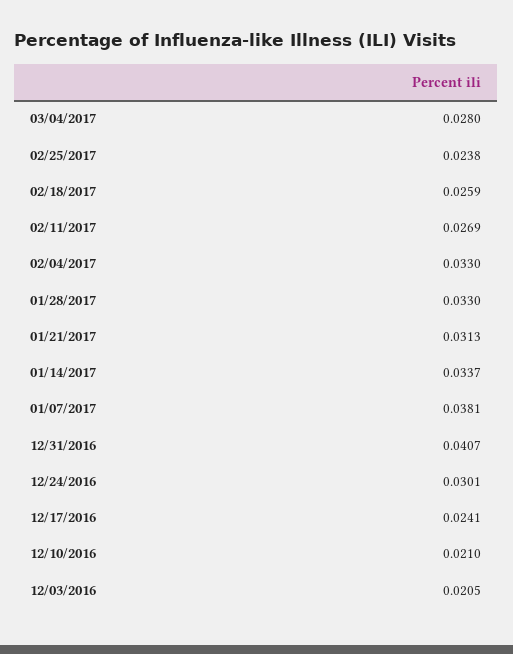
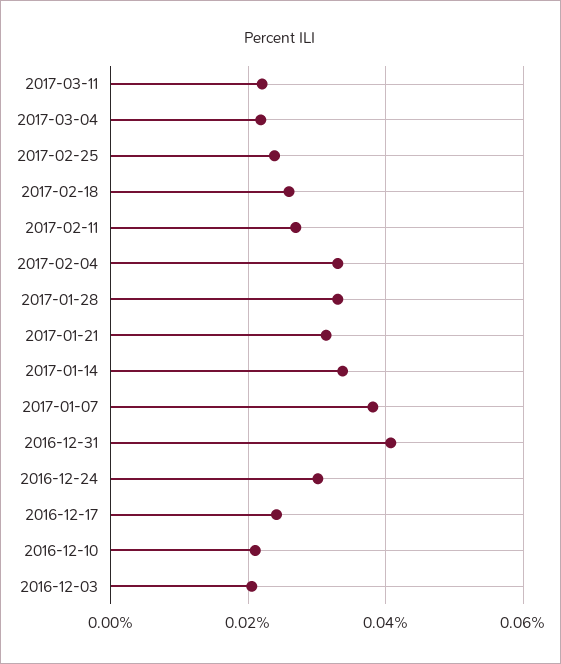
03/04/2017: 0.028 -> 0.022
2017-03-11: none -> 0.022

